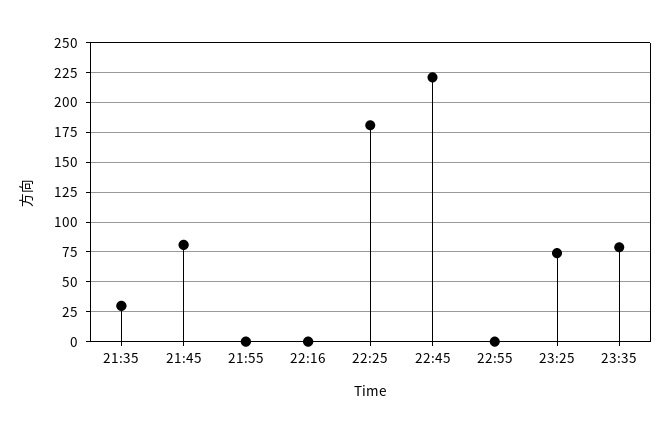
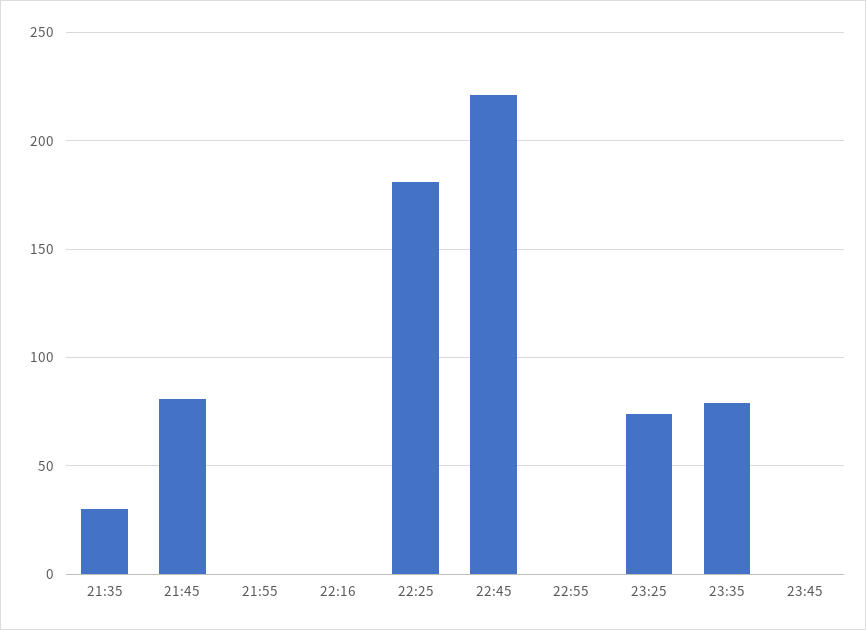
23:45: none -> 0

